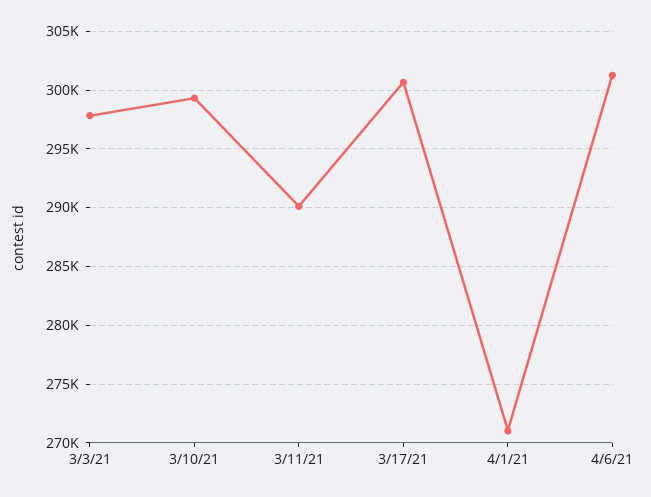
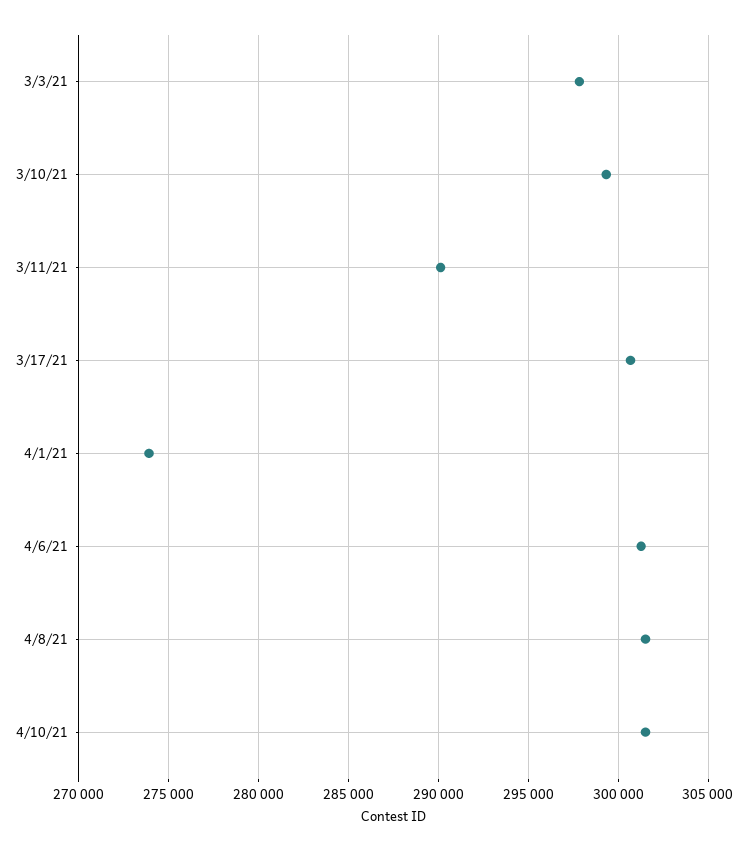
4/1/21: 271000 -> 274000
4/8/21: none -> 301500
4/10/21: none -> 301500

